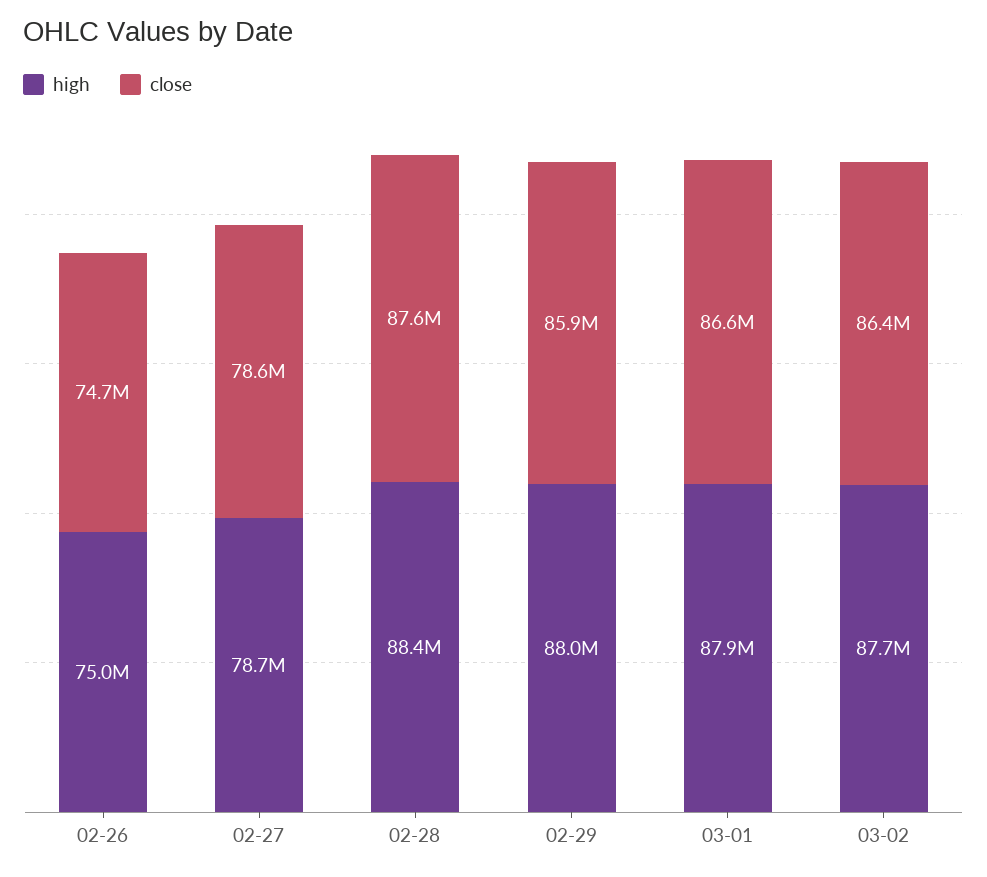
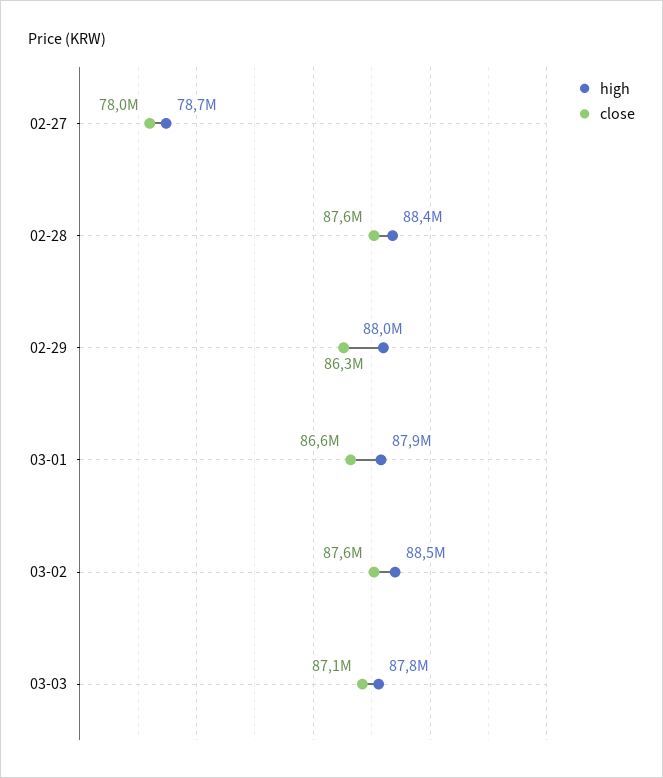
high, 02-26: 75000000 -> none
close, 02-26: 74700000 -> none
close, 02-27: 78600000 -> 78000000
close, 02-29: 85900000 -> 86300000
high, 03-02: 87700000 -> 88500000
close, 03-02: 86400000 -> 87600000
high, 03-03: none -> 87800000
close, 03-03: none -> 87100000

